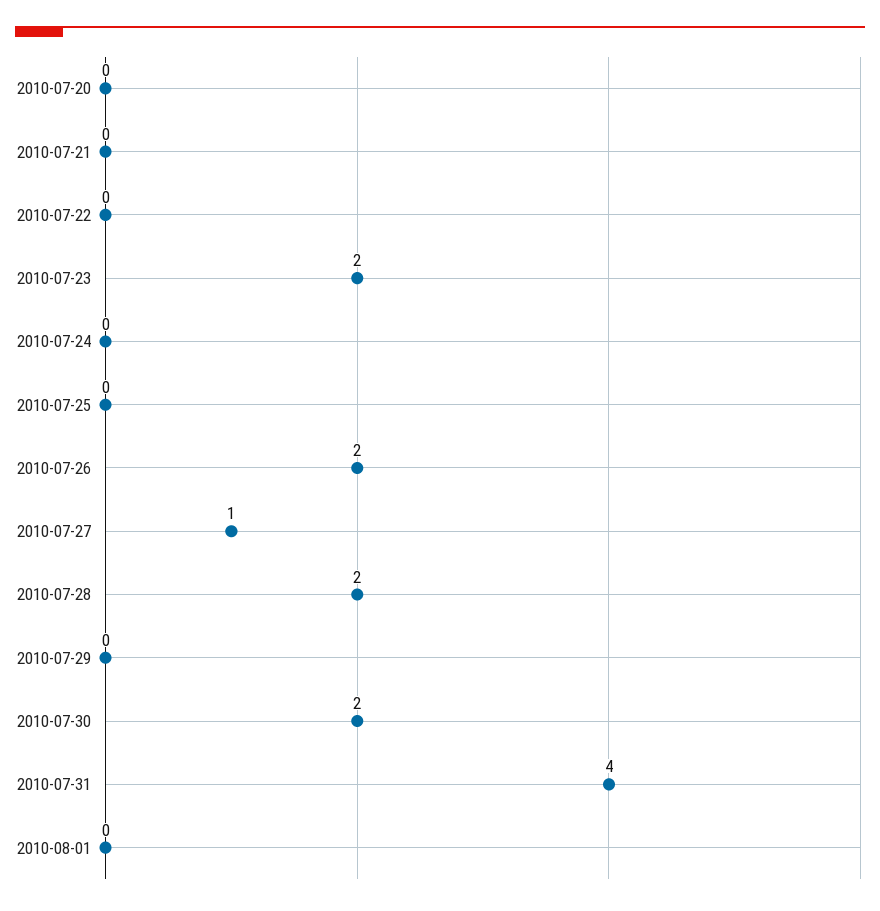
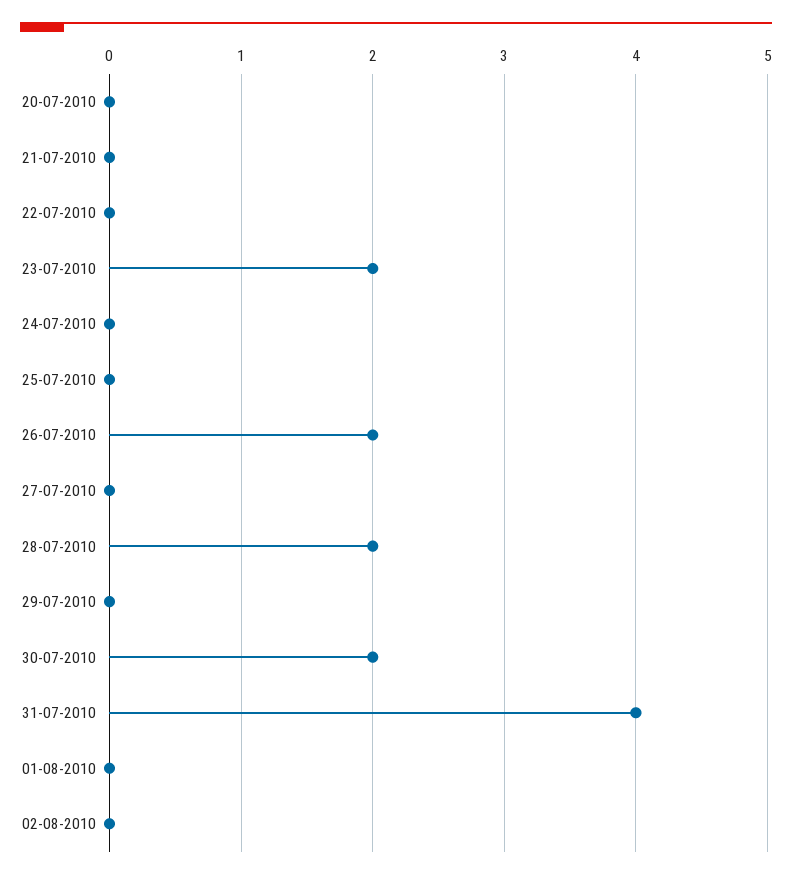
2010-07-27: 1 -> 0
02-08-2010: none -> 0

